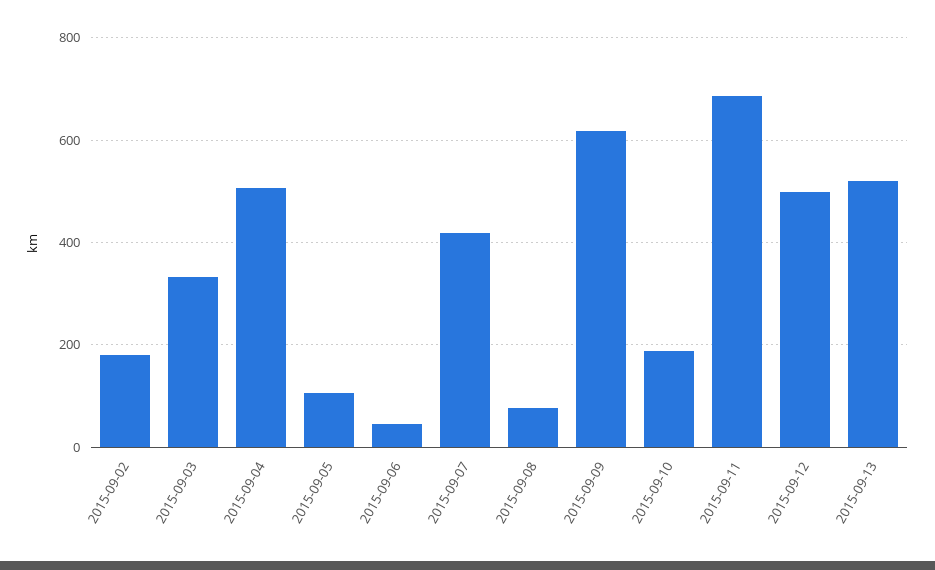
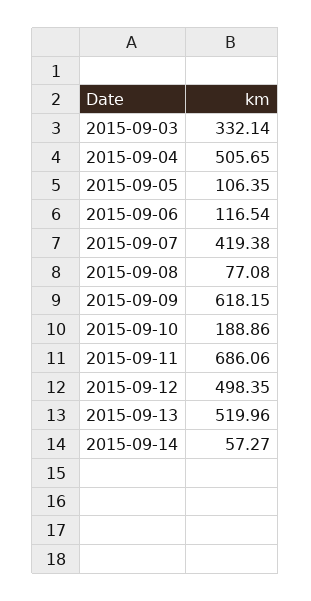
2015-09-02: 180 -> none
2015-09-06: 40 -> 116.54
2015-09-14: none -> 57.27

